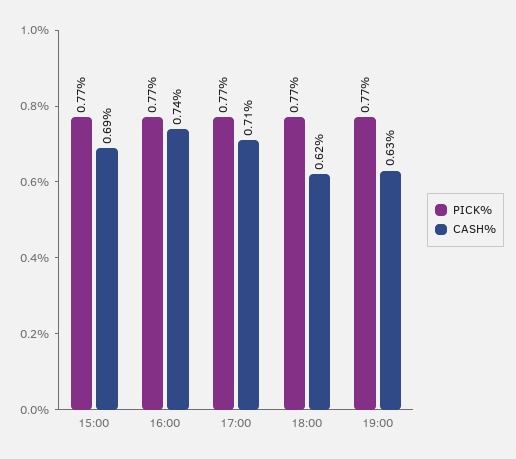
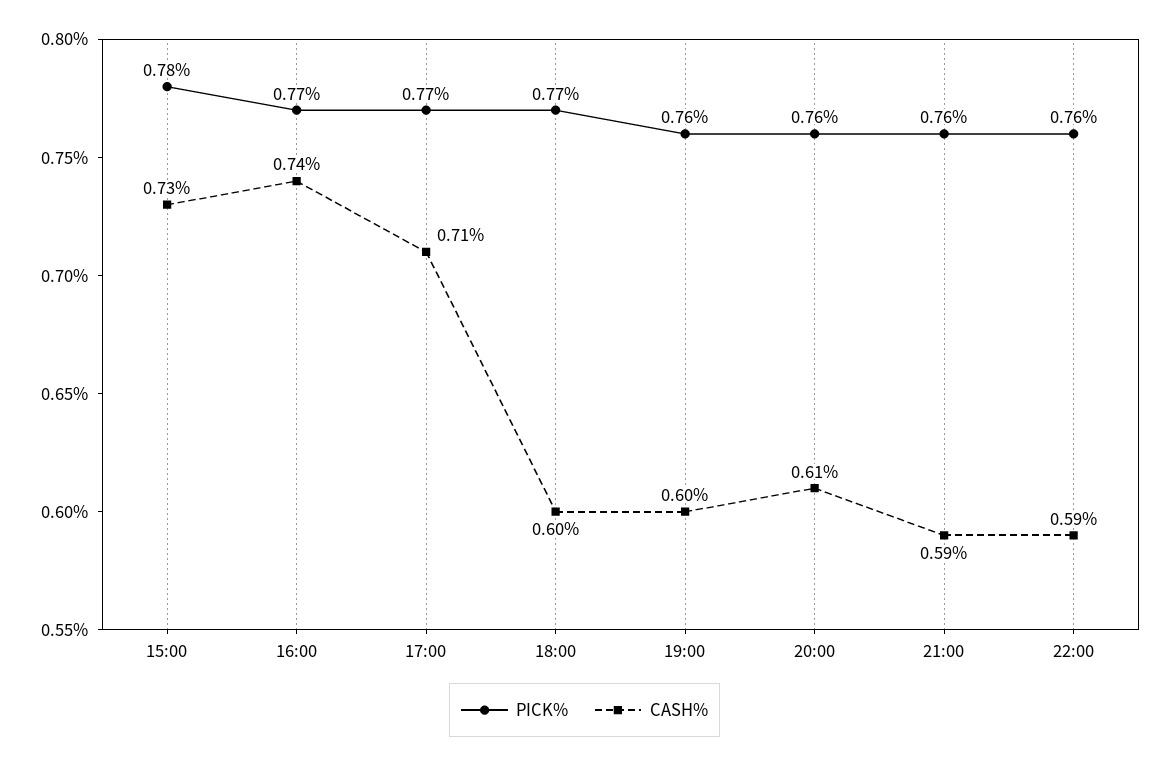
PICK%, 15:00: 0.77 -> 0.78
CASH%, 15:00: 0.69 -> 0.73
CASH%, 18:00: 0.62 -> 0.6
PICK%, 19:00: 0.77 -> 0.76
CASH%, 19:00: 0.63 -> 0.6
PICK%, 20:00: none -> 0.76
CASH%, 20:00: none -> 0.61
PICK%, 21:00: none -> 0.76
CASH%, 21:00: none -> 0.59
PICK%, 22:00: none -> 0.76
CASH%, 22:00: none -> 0.59

